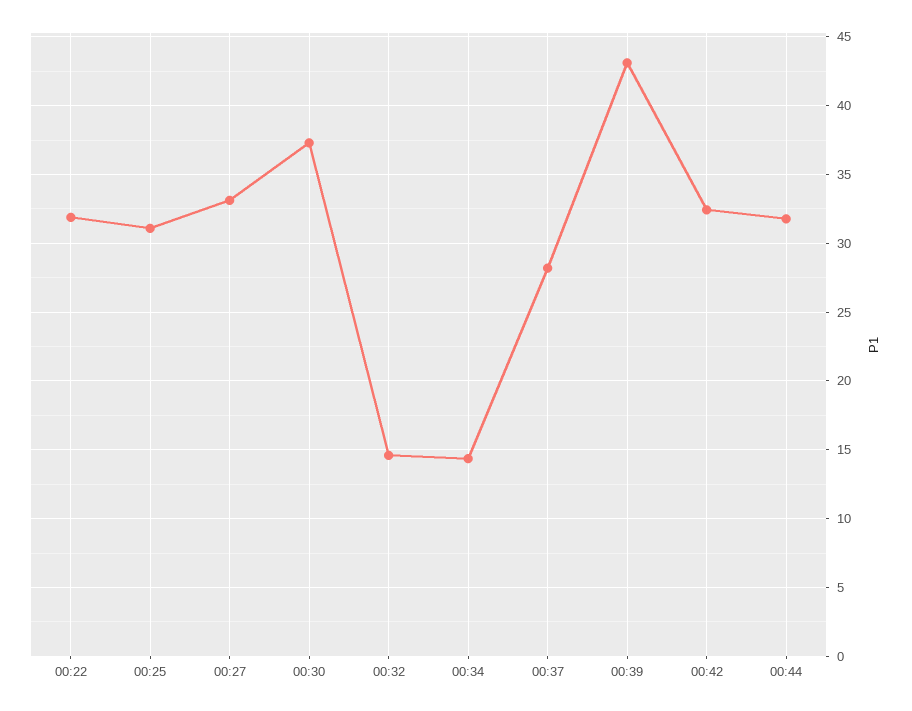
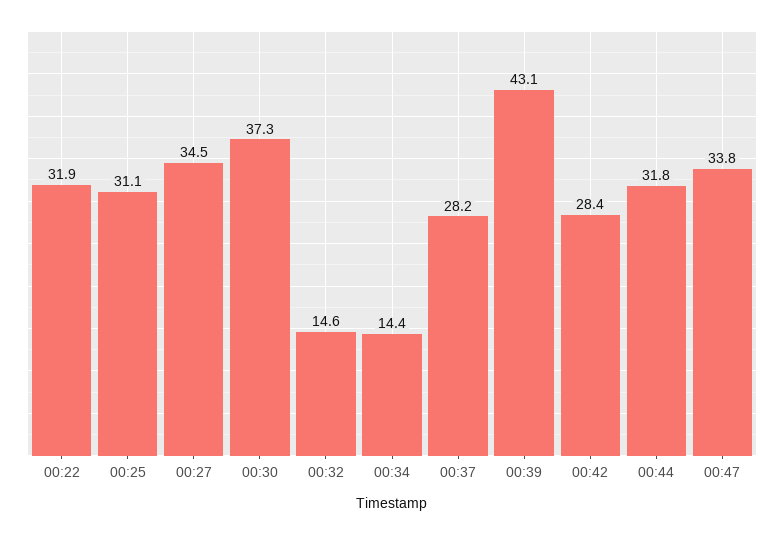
00:27: 33 -> 34.5
00:42: 32.5 -> 28.4
00:47: none -> 33.8

